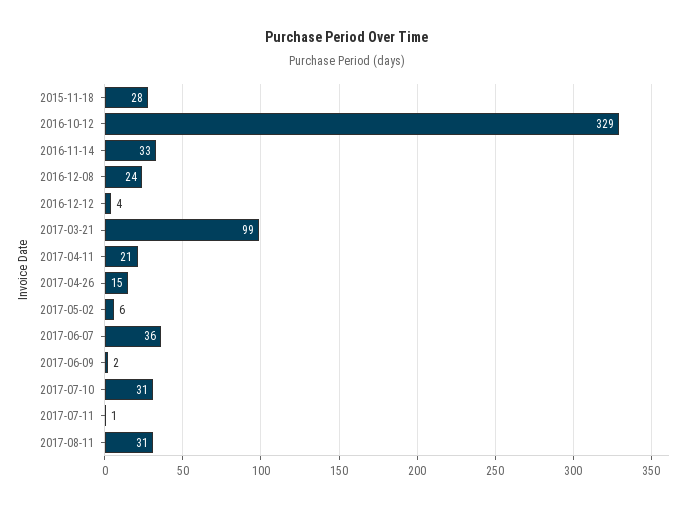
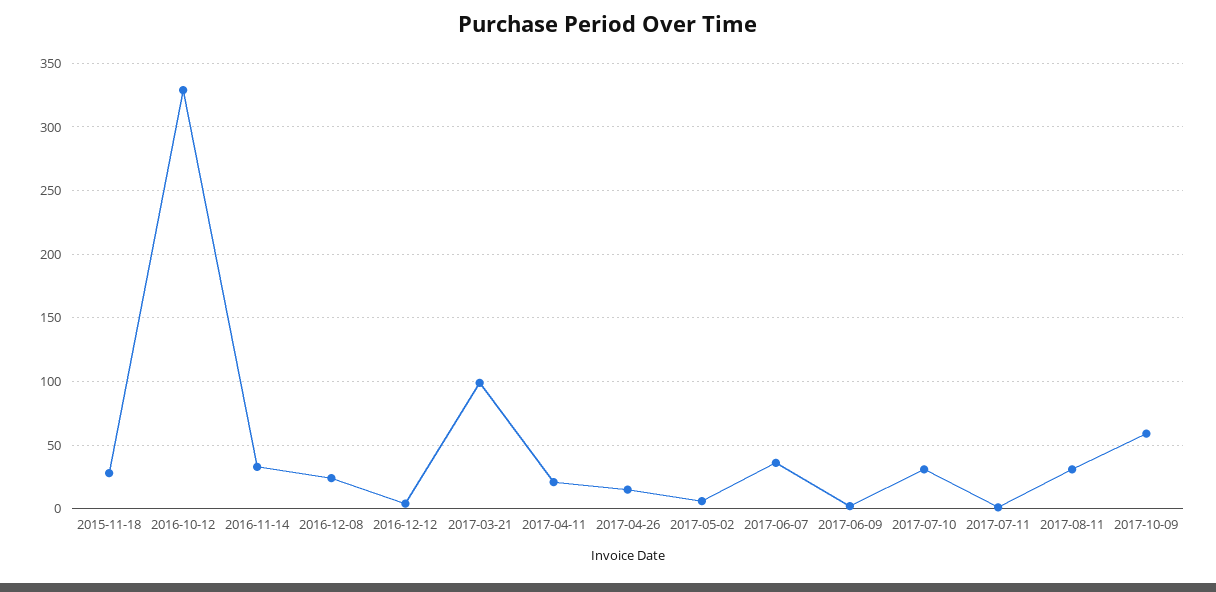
2017-10-09: none -> 60

